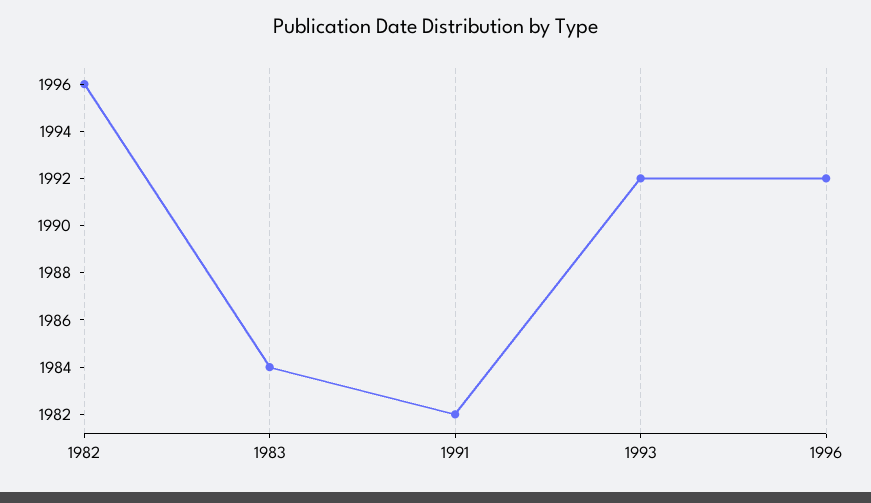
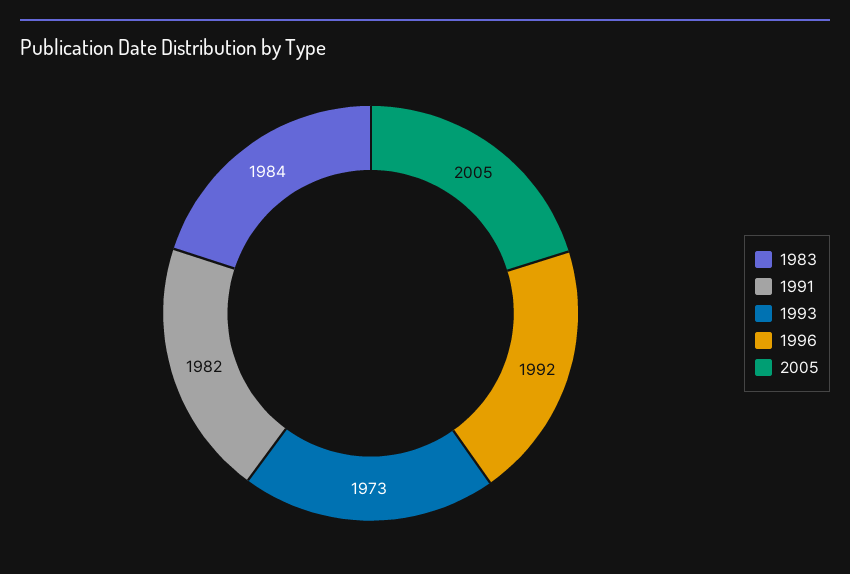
1982: 1996 -> none
1993: 1992 -> 1973
2005: none -> 2005

